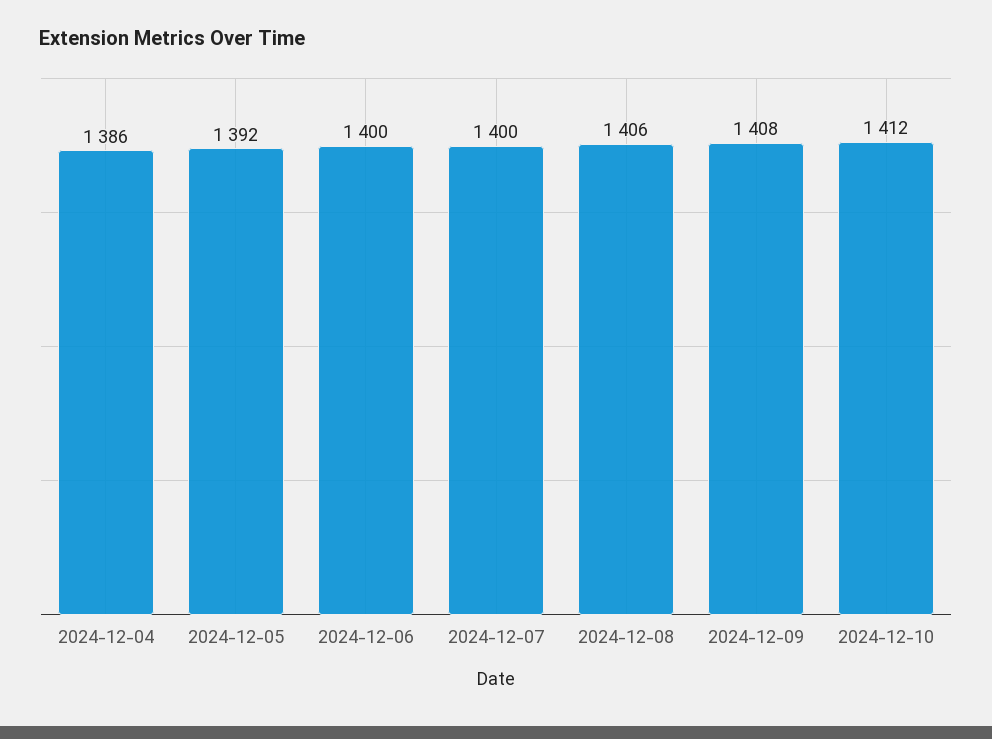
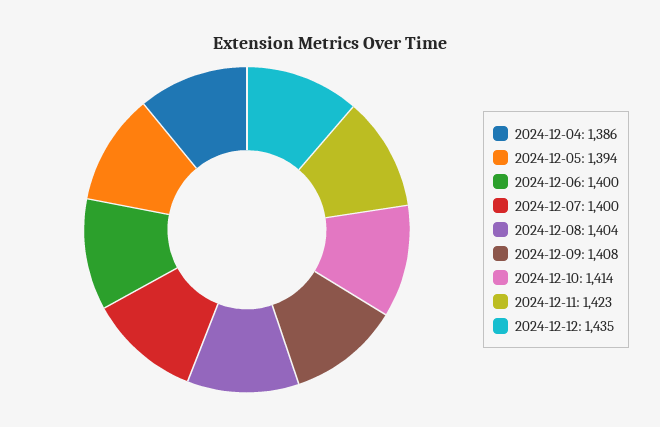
2024-12-05: 1392 -> 1394
2024-12-08: 1406 -> 1404
2024-12-10: 1412 -> 1414
2024-12-11: none -> 1423
2024-12-12: none -> 1435

